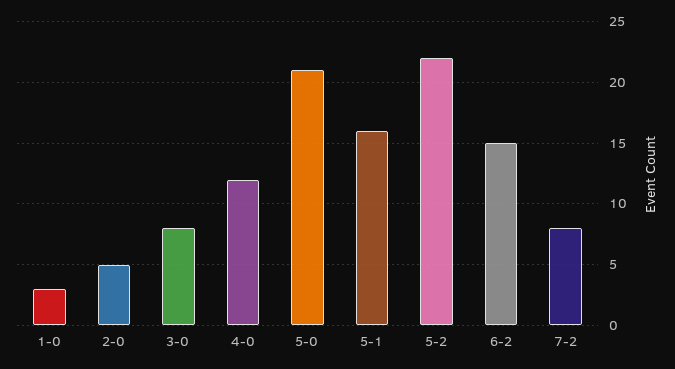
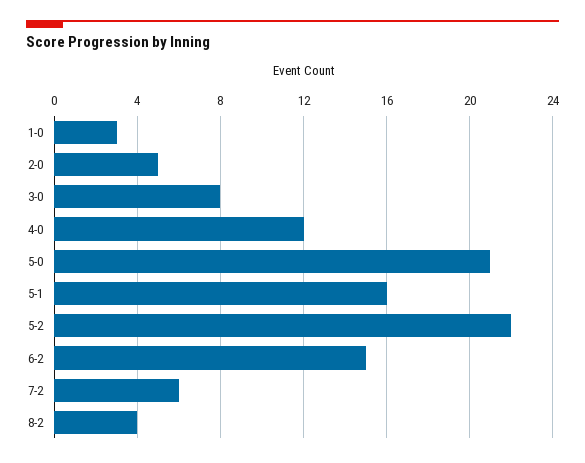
7-2: 8 -> 6
8-2: none -> 4

